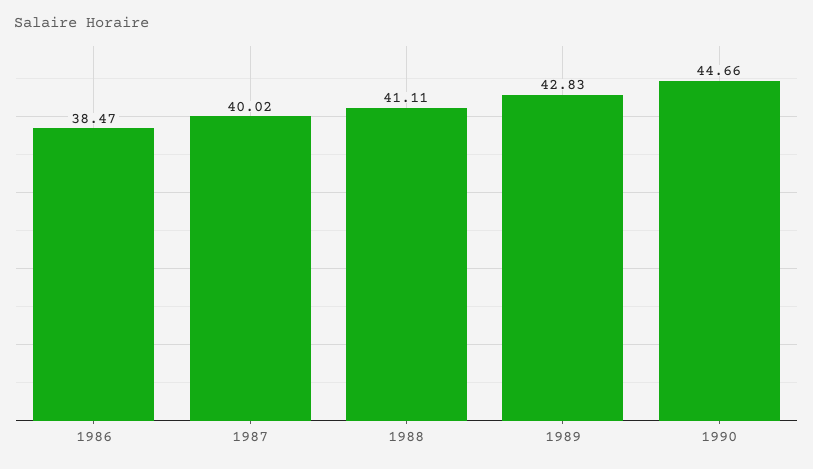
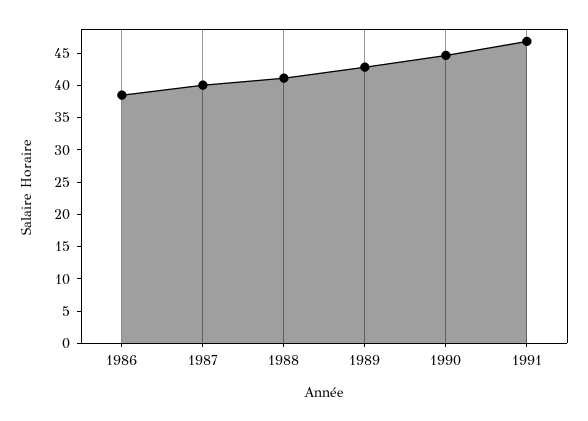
1991: none -> 47.5

